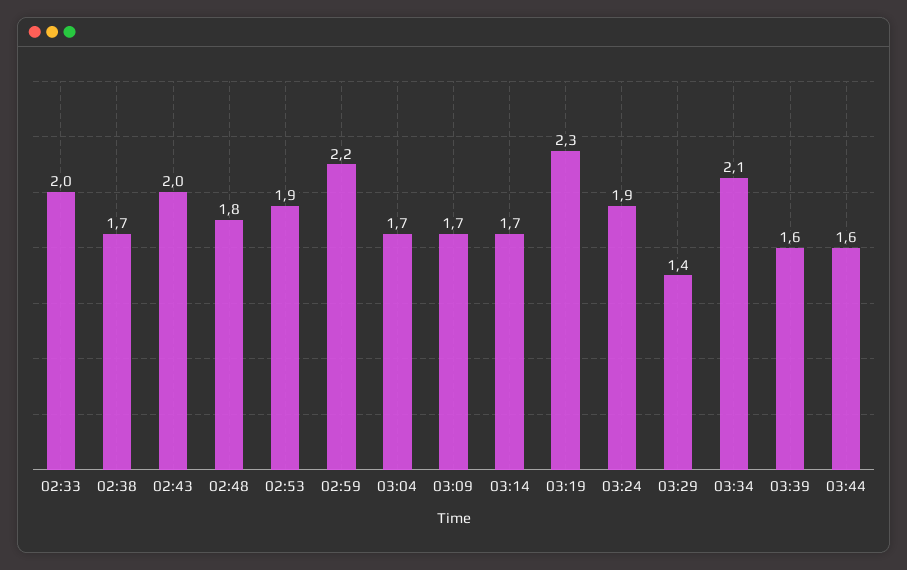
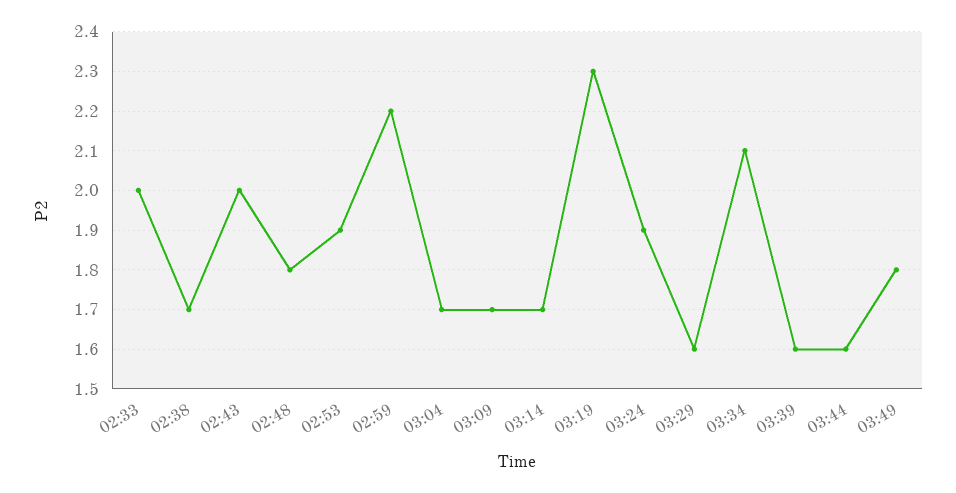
03:29: 1.4 -> 1.6
03:49: none -> 1.8

